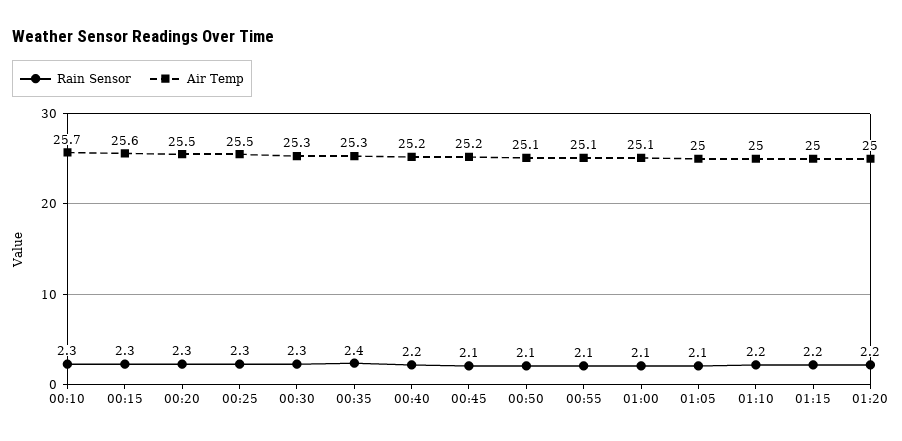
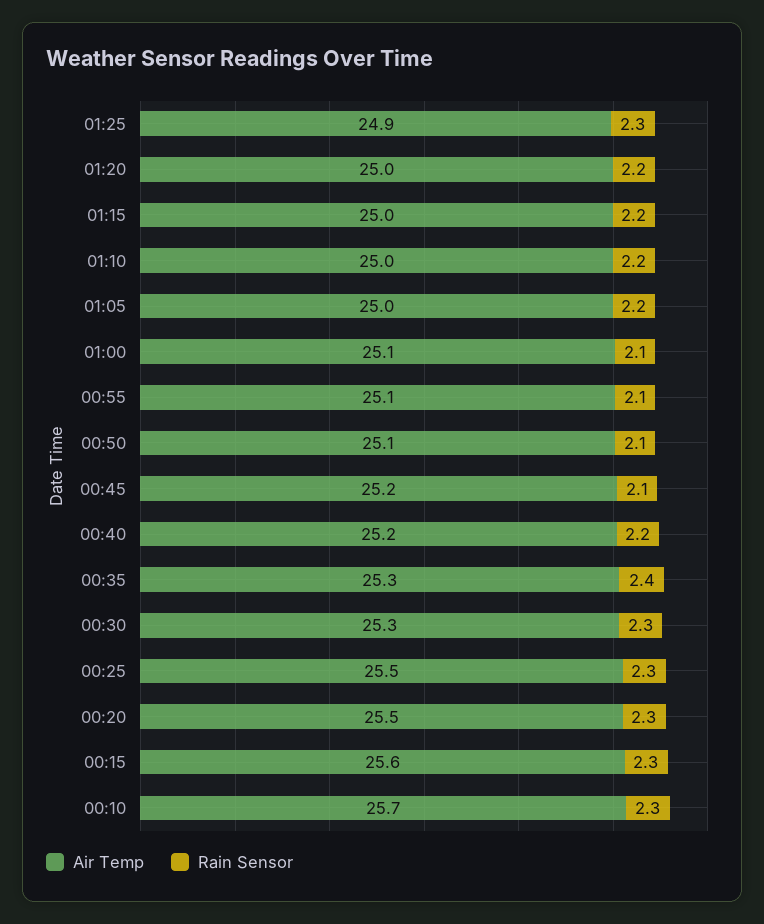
Rain Sensor, 01:05: 2.1 -> 2.2
Air Temp, 01:25: none -> 24.9
Rain Sensor, 01:25: none -> 2.3

